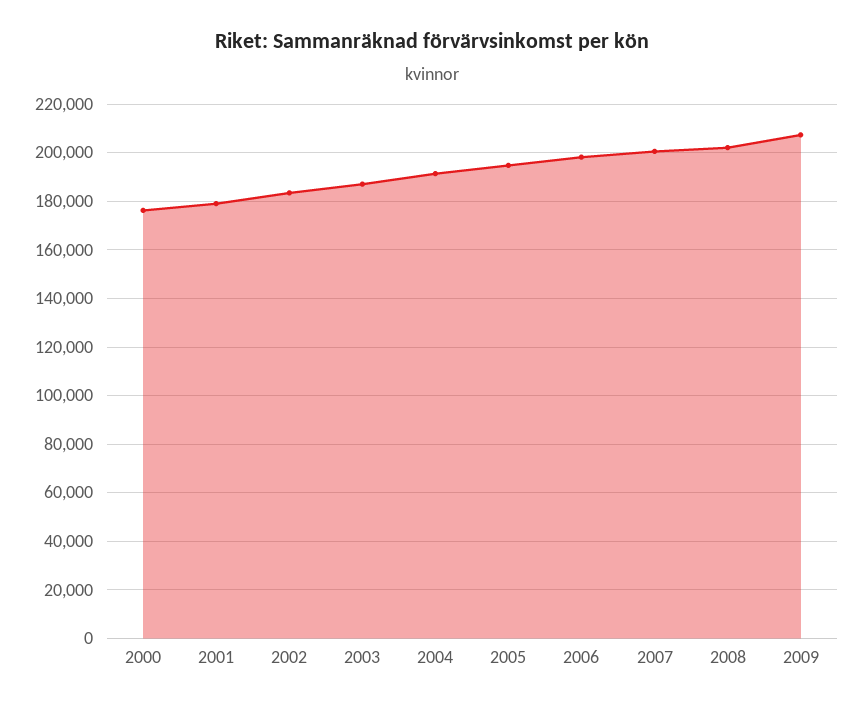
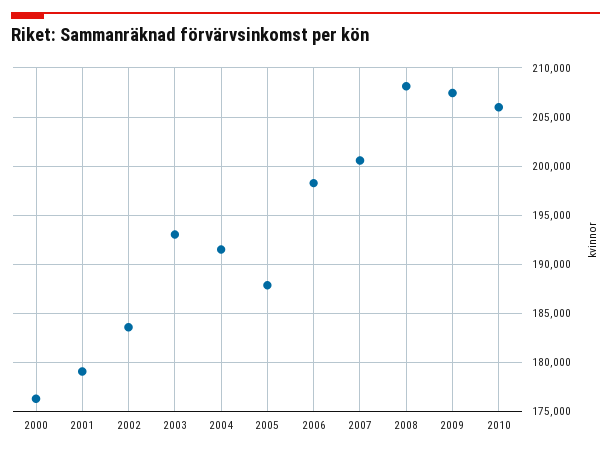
2003: 187500 -> 193000
2005: 195000 -> 188000
2008: 202500 -> 208000
2010: none -> 206000

